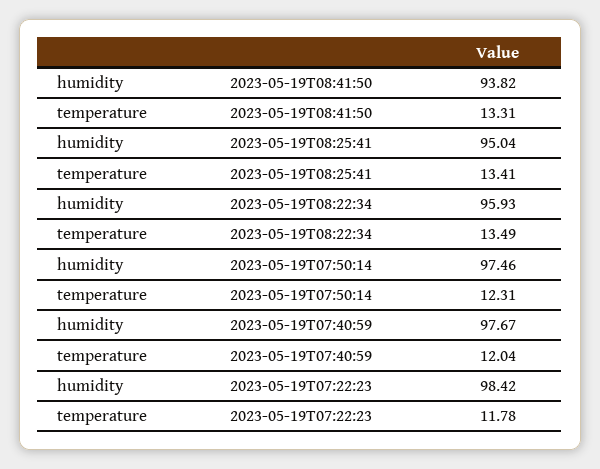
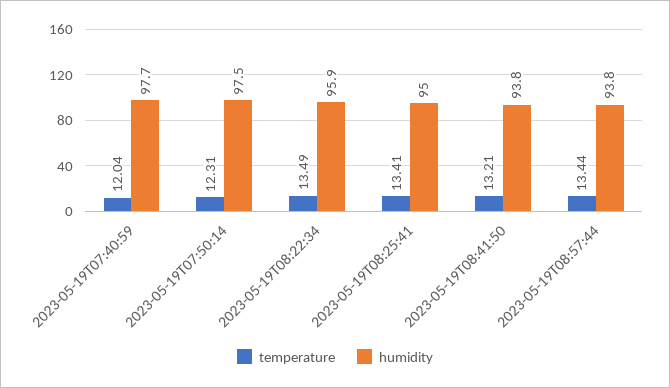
temperature, 2023-05-19T08:41:50: 13.31 -> 13.21
humidity, 2023-05-19T07:22:23: 98.42 -> none
temperature, 2023-05-19T07:22:23: 11.78 -> none
temperature, 2023-05-19T08:57:44: none -> 13.44
humidity, 2023-05-19T08:57:44: none -> 93.8

